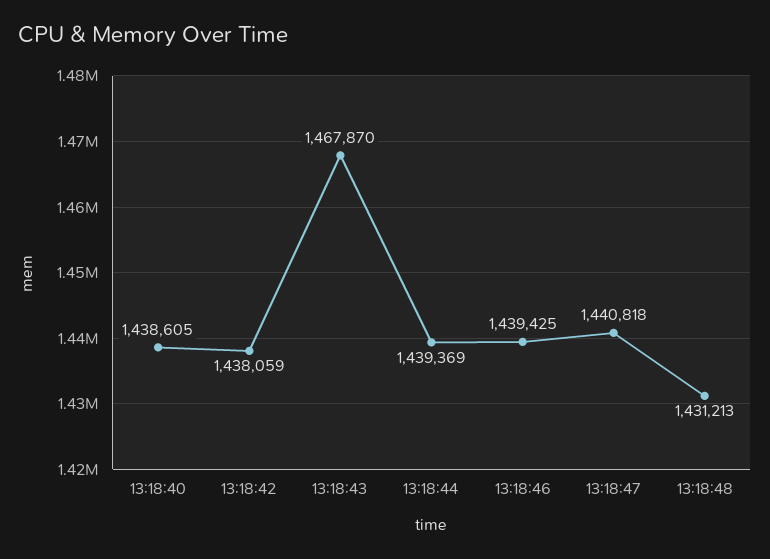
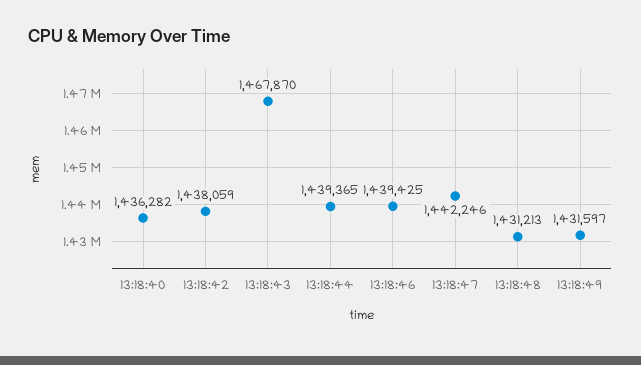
13:18:40: 1438605 -> 1436282
13:18:44: 1439369 -> 1439365
13:18:47: 1440818 -> 1442246
13:18:49: none -> 1431597

